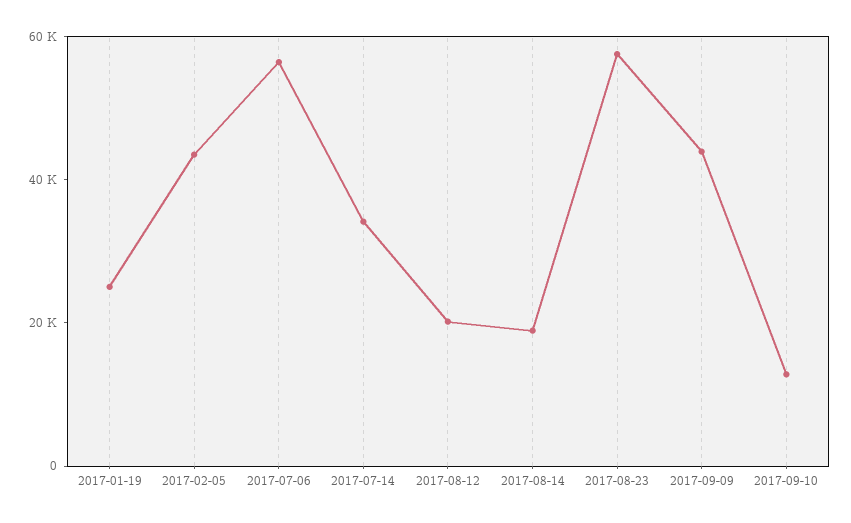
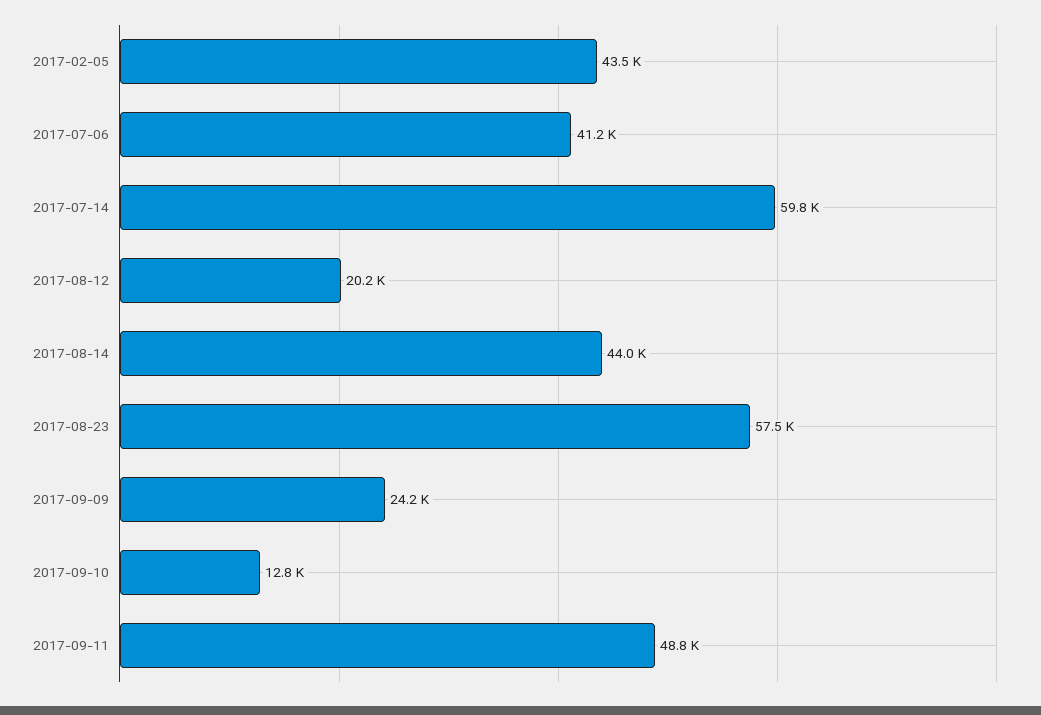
2017-01-19: 25000 -> none
2017-07-06: 55000 -> 41200
2017-07-14: 35000 -> 59800
2017-08-14: 20000 -> 44000
2017-09-09: 45000 -> 24200
2017-09-11: none -> 48800

